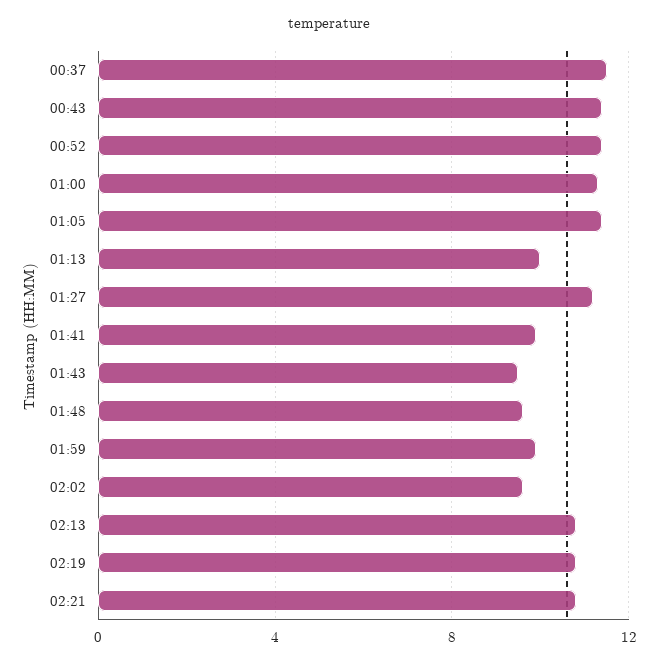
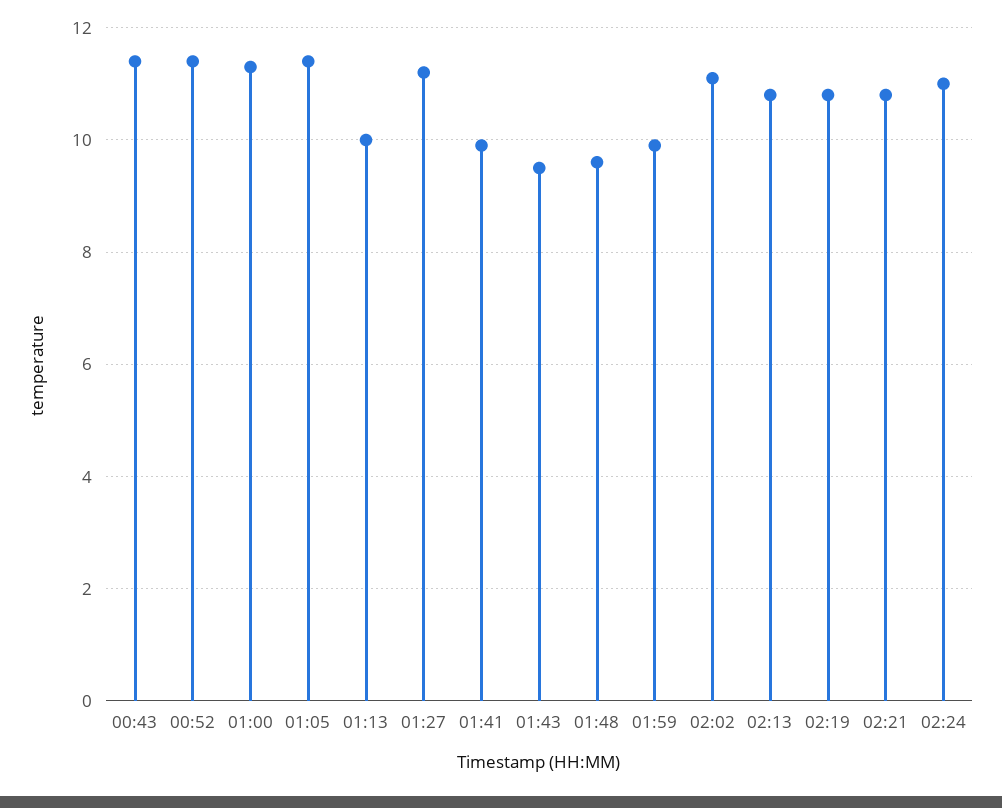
00:37: 11.5 -> none
02:02: 9.5 -> 11
02:24: none -> 11

